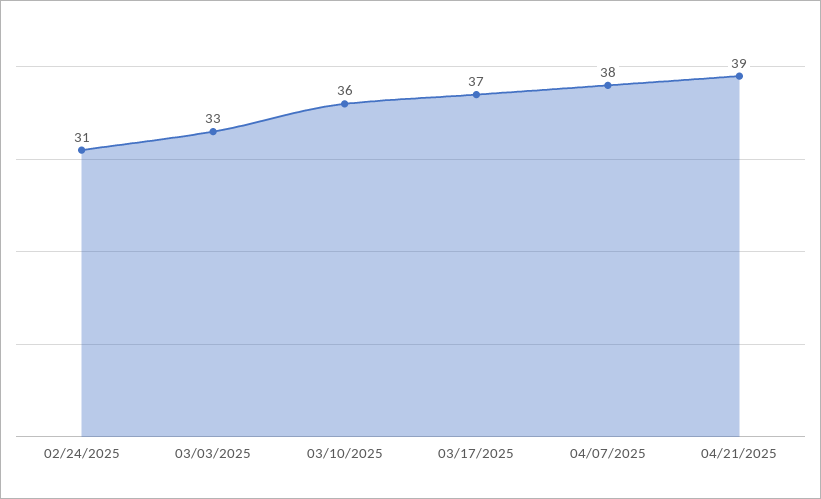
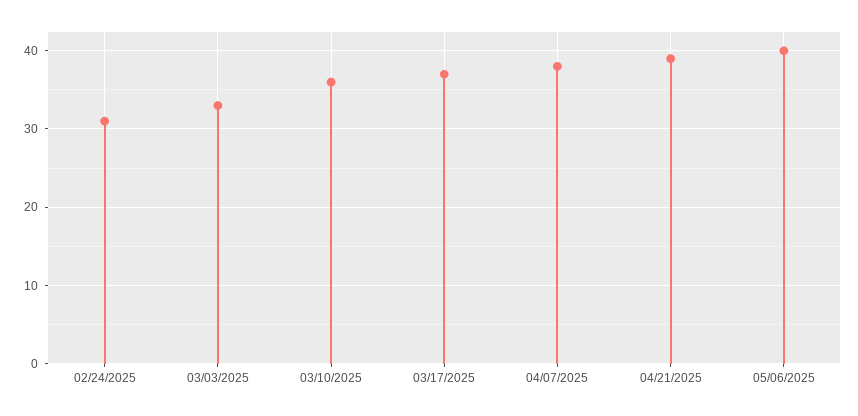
05/06/2025: none -> 40

